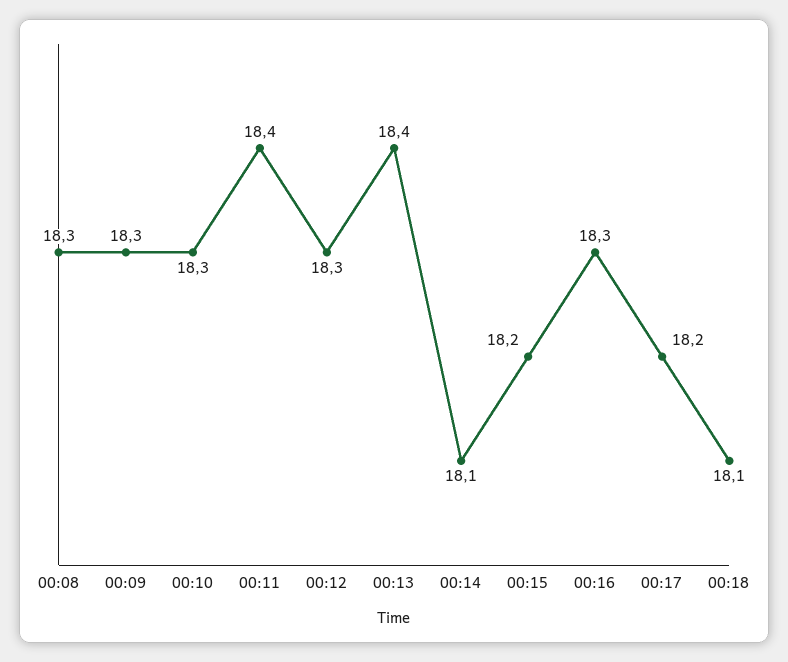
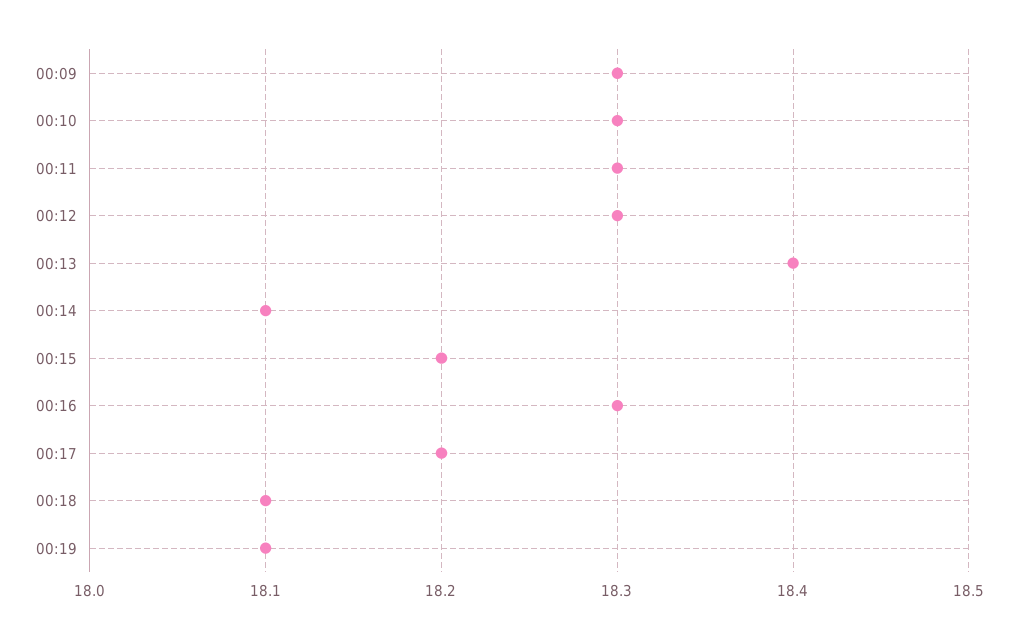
00:08: 18.3 -> none
00:11: 18.4 -> 18.3
00:19: none -> 18.1

